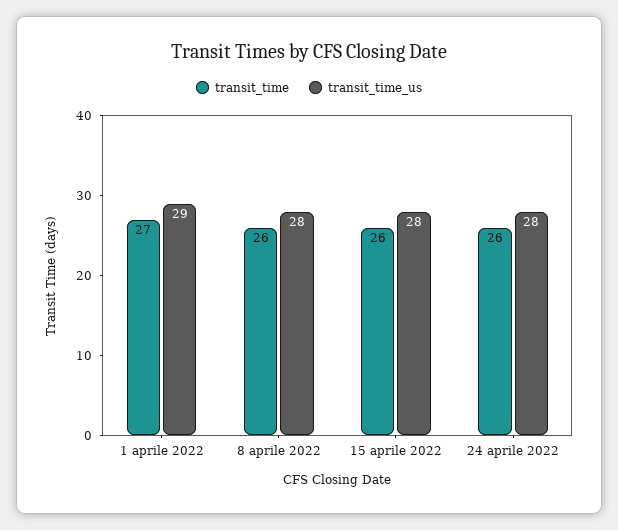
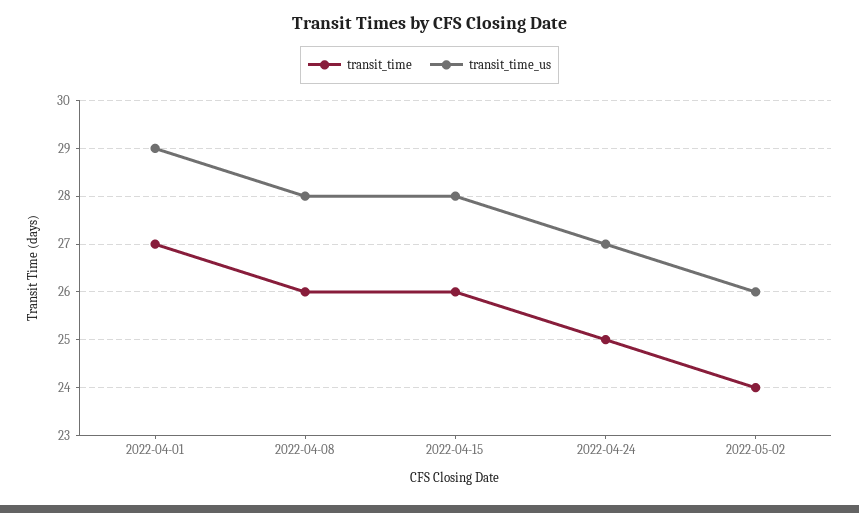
transit_time, 24 aprile 2022: 26 -> 25
transit_time_us, 24 aprile 2022: 28 -> 27
transit_time, 2022-05-02: none -> 24
transit_time_us, 2022-05-02: none -> 26

